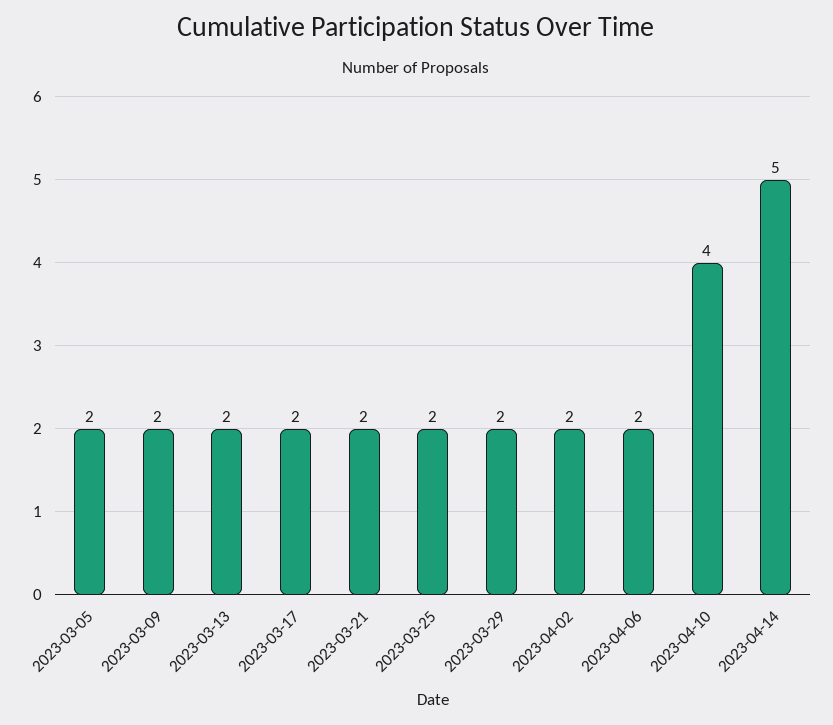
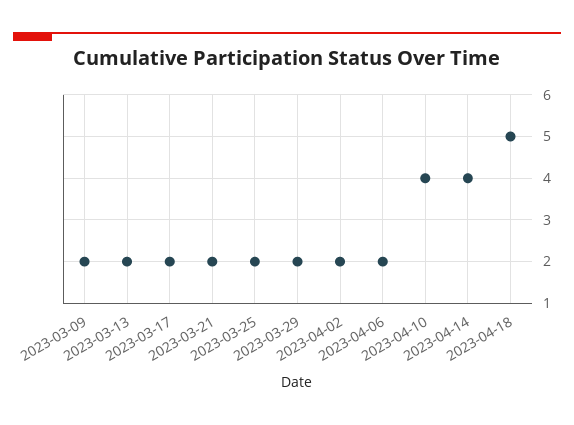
2023-03-05: 2 -> none
2023-04-14: 5 -> 4
2023-04-18: none -> 5

